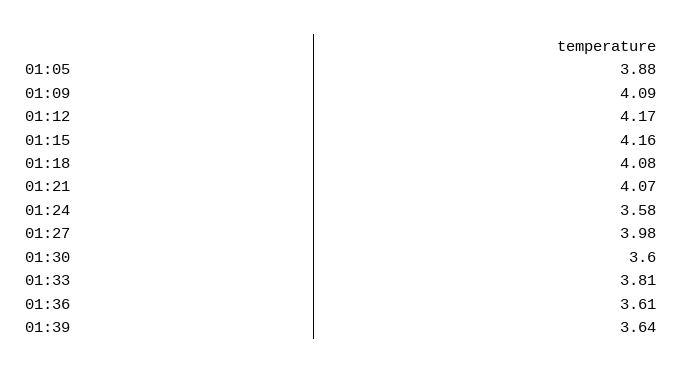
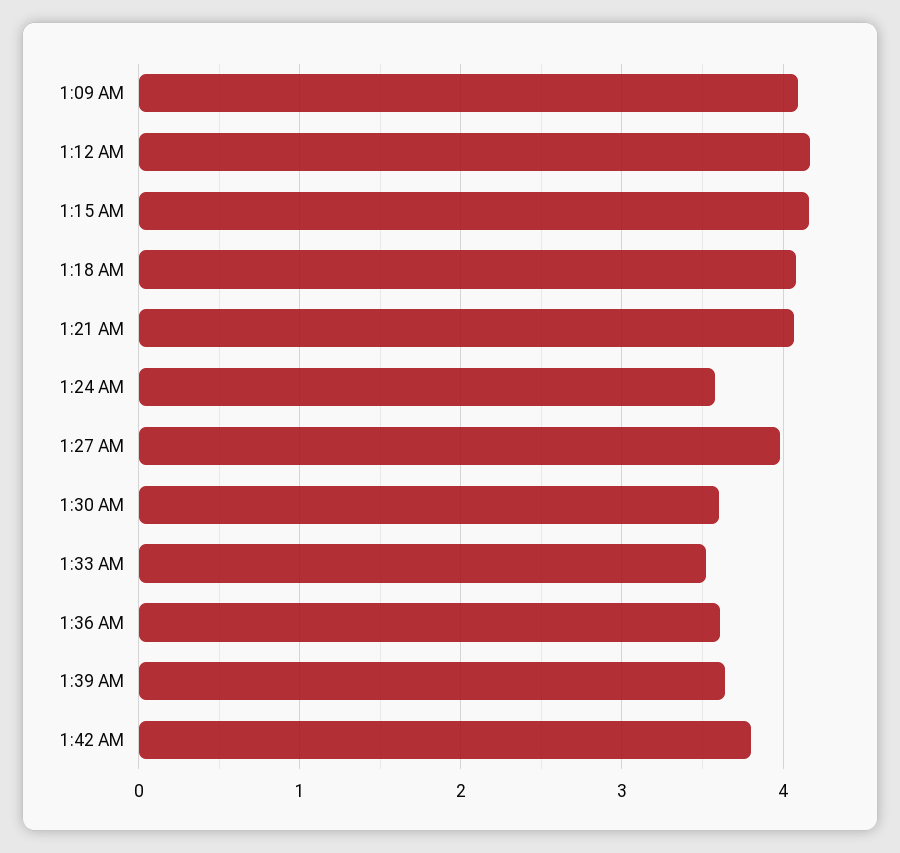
01:05: 3.88 -> none
01:33: 3.81 -> 3.5
1:42 AM: none -> 3.8

